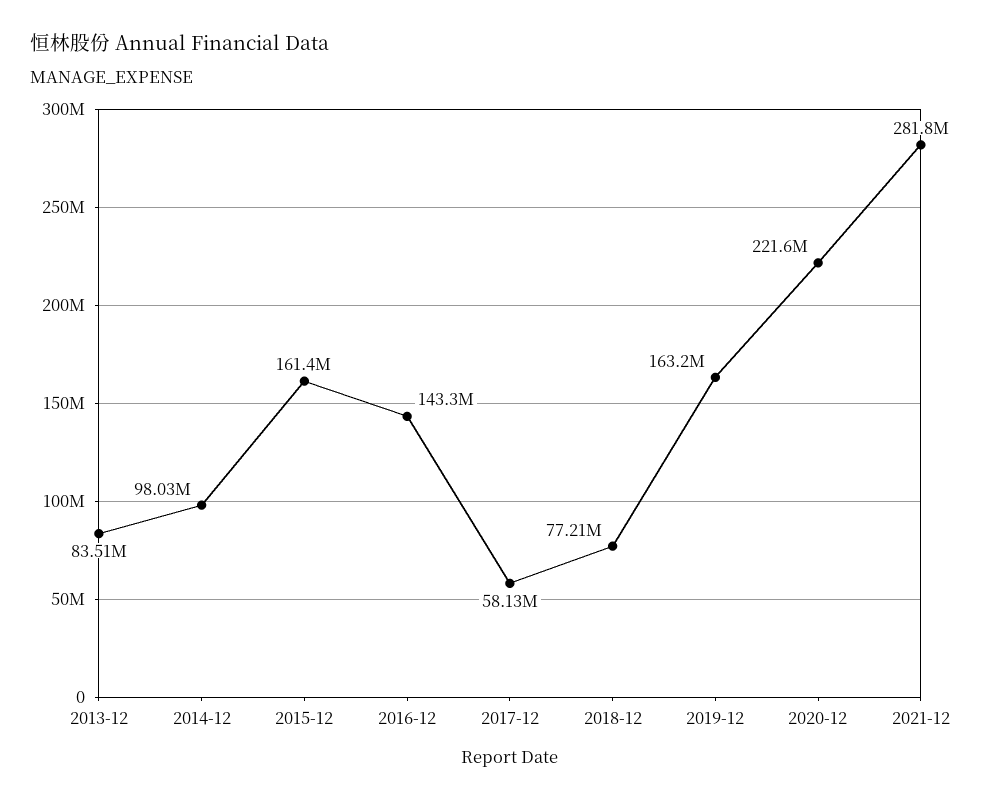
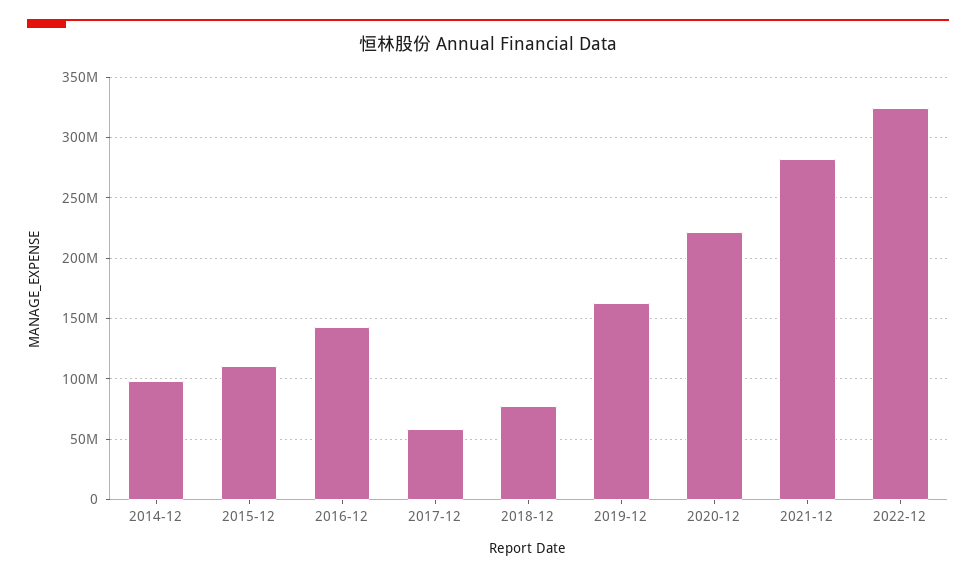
2013-12: 83510000 -> none
2015-12: 161400000 -> 110000000
2022-12: none -> 325000000

